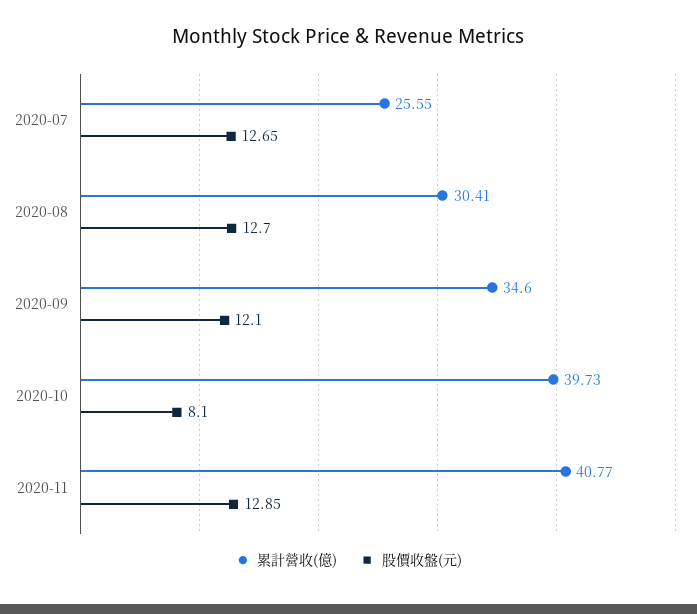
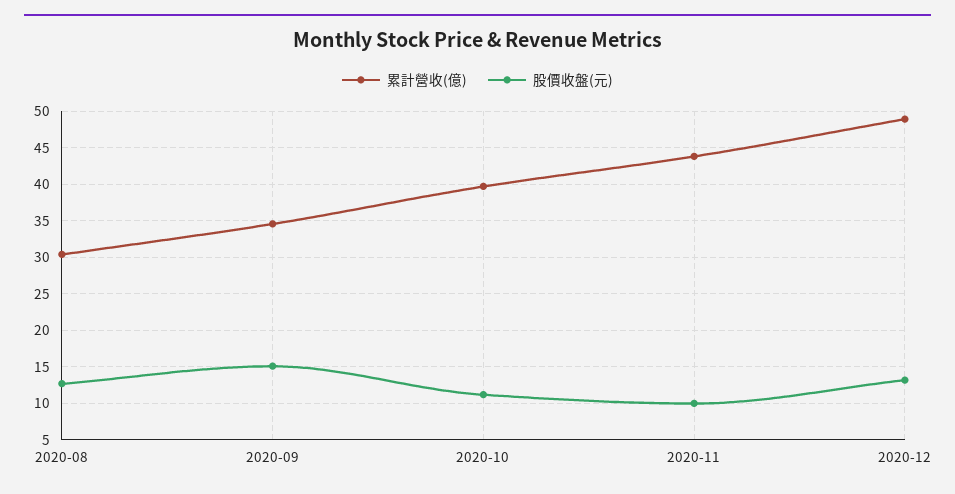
累計營收(億), 2020-07: 25.55 -> none
股價收盤(元), 2020-07: 12.65 -> none
股價收盤(元), 2020-09: 12.1 -> 15
股價收盤(元), 2020-10: 8.1 -> 11
累計營收(億), 2020-11: 40.77 -> 44
股價收盤(元), 2020-11: 12.85 -> 10
累計營收(億), 2020-12: none -> 49
股價收盤(元), 2020-12: none -> 13

